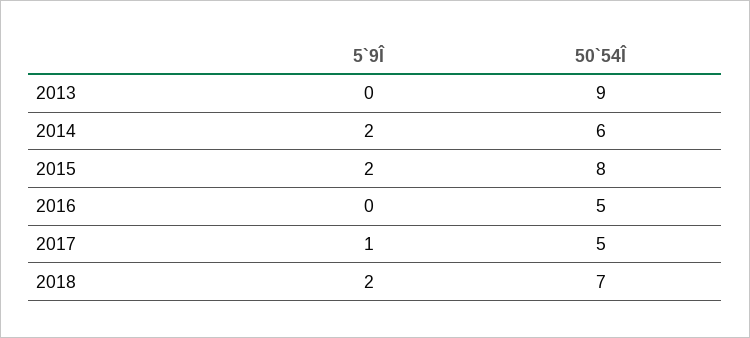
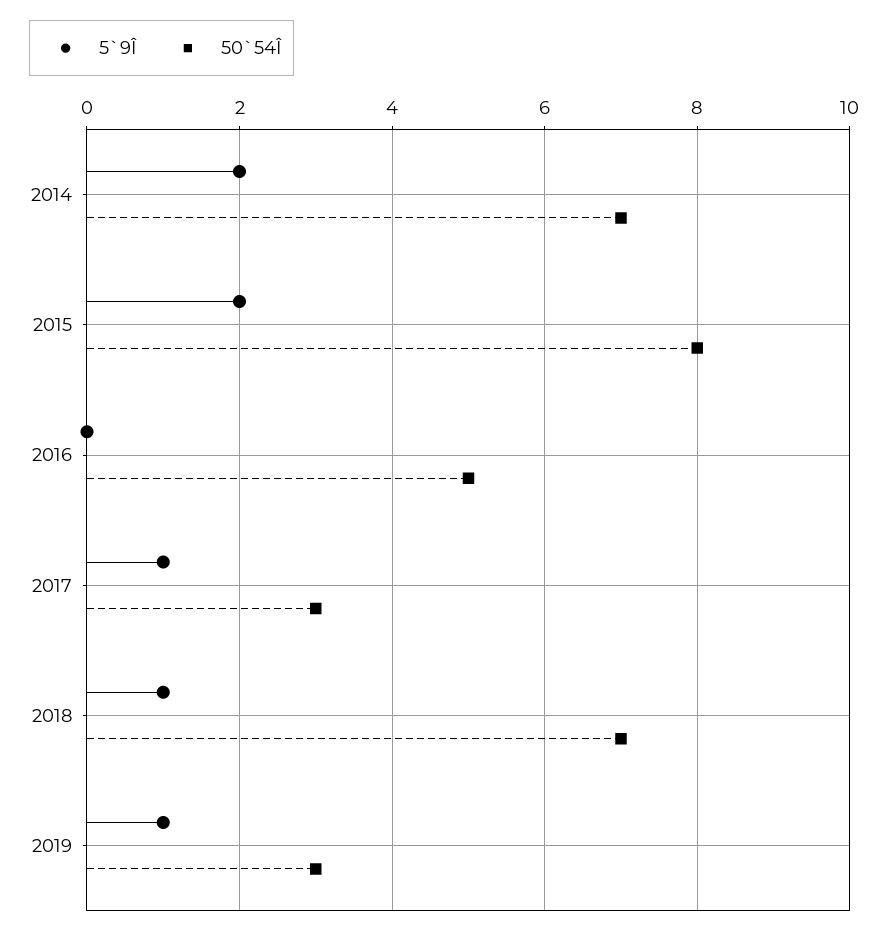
5`9Î, 2013: 0 -> none
50`54Î, 2013: 9 -> none
50`54Î, 2014: 6 -> 7
50`54Î, 2017: 5 -> 3
5`9Î, 2018: 2 -> 1
5`9Î, 2019: none -> 1
50`54Î, 2019: none -> 3

